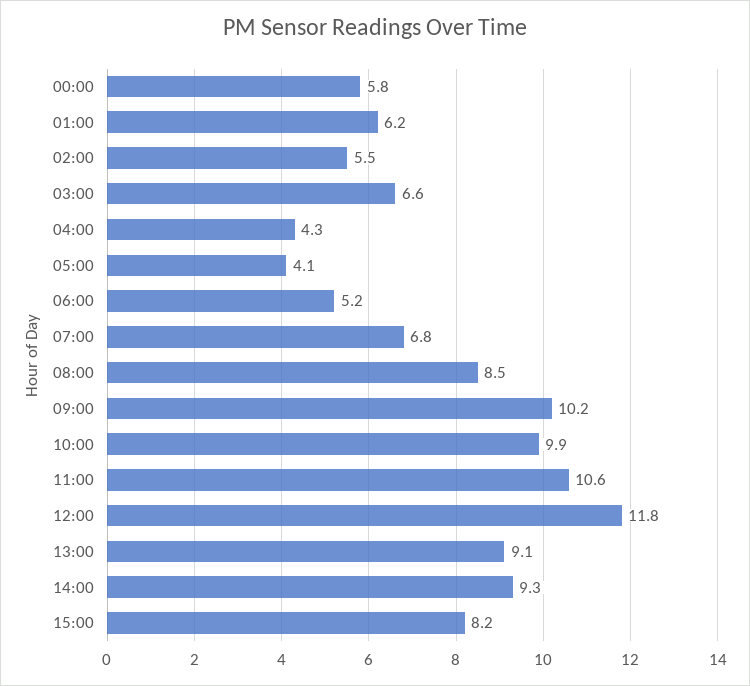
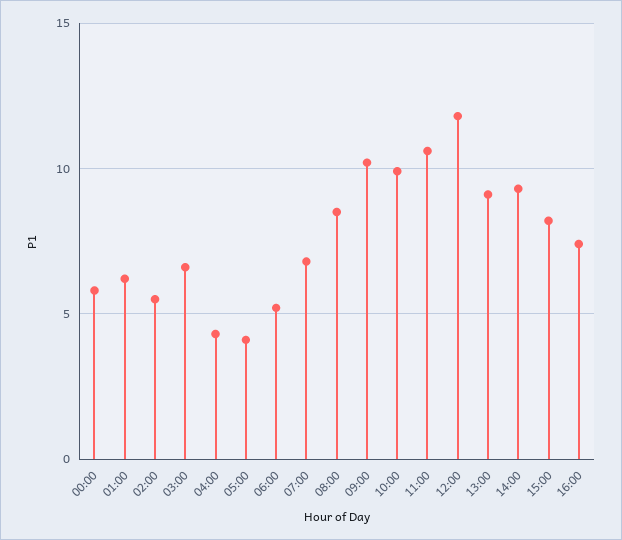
16:00: none -> 7.5

